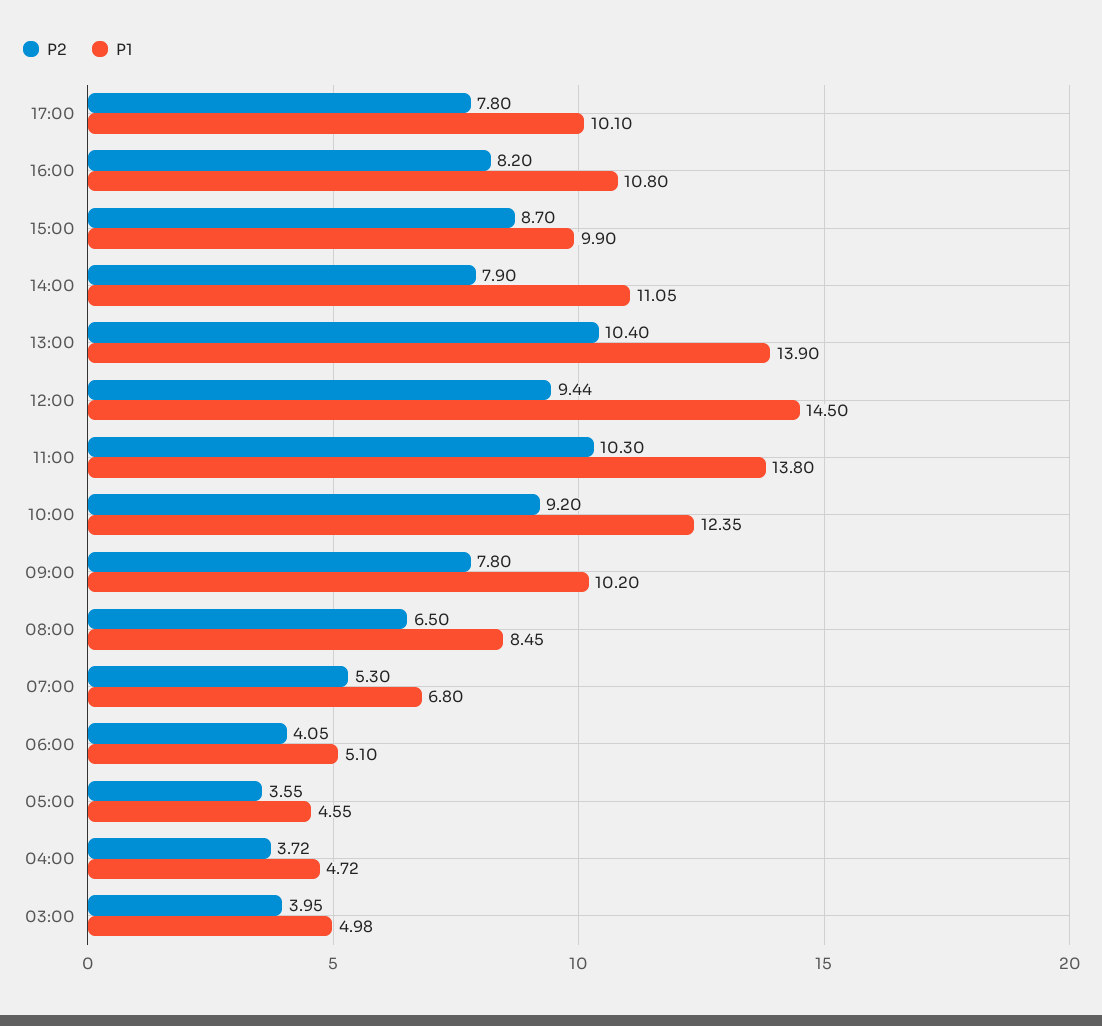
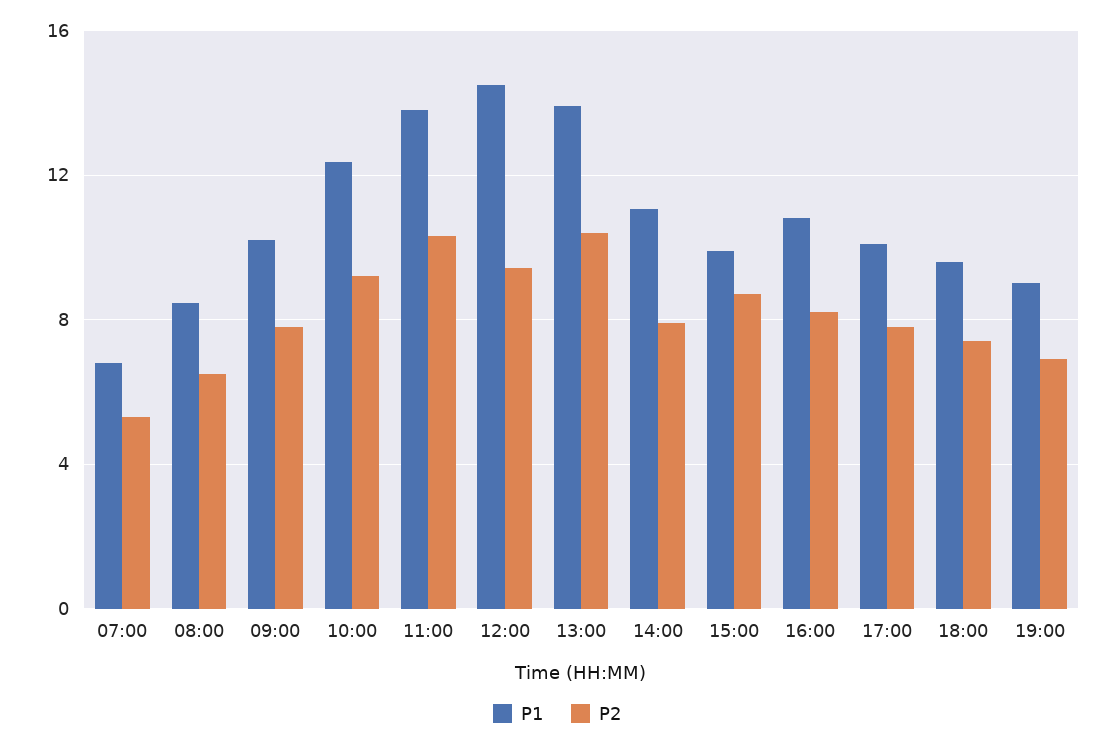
P2, 06:00: 4.05 -> none
P1, 06:00: 5.1 -> none
P2, 05:00: 3.55 -> none
P1, 05:00: 4.55 -> none
P2, 04:00: 3.72 -> none
P1, 04:00: 4.72 -> none
P2, 03:00: 3.95 -> none
P1, 03:00: 4.98 -> none
P1, 18:00: none -> 9.5
P2, 18:00: none -> 7.5
P1, 19:00: none -> 9
P2, 19:00: none -> 7

